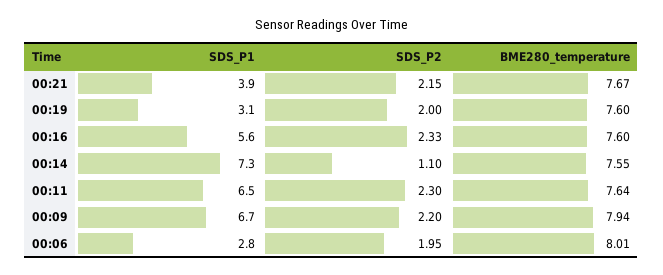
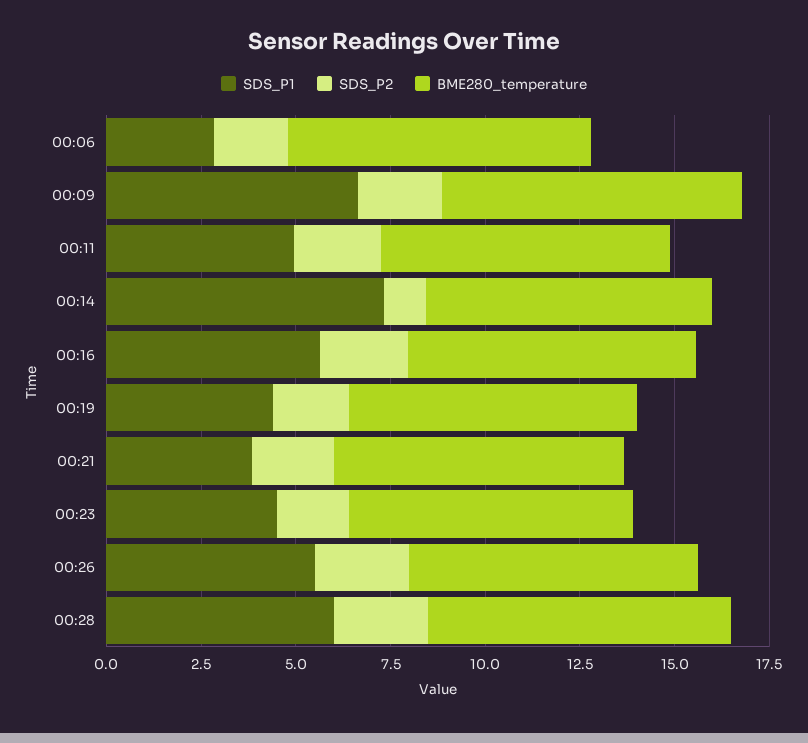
SDS_P1, 00:19: 3.1 -> 4.5
SDS_P1, 00:11: 6.5 -> 5
SDS_P1, 00:23: none -> 4.5
SDS_P2, 00:23: none -> 2
BME280_temperature, 00:23: none -> 7.5
SDS_P1, 00:26: none -> 5.5
SDS_P2, 00:26: none -> 2.5
BME280_temperature, 00:26: none -> 7.5
SDS_P1, 00:28: none -> 6
SDS_P2, 00:28: none -> 2.5
BME280_temperature, 00:28: none -> 8

